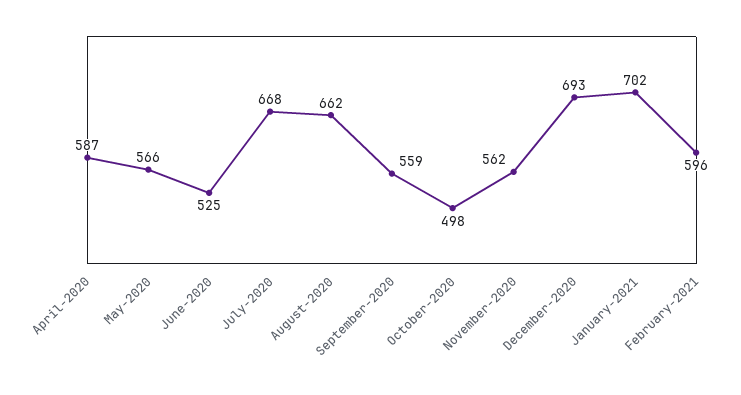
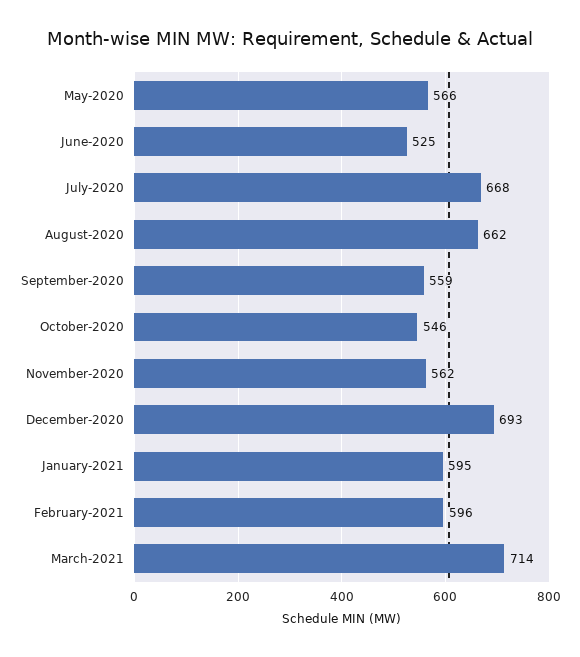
April-2020: 587 -> none
October-2020: 498 -> 546
January-2021: 702 -> 595
March-2021: none -> 714

